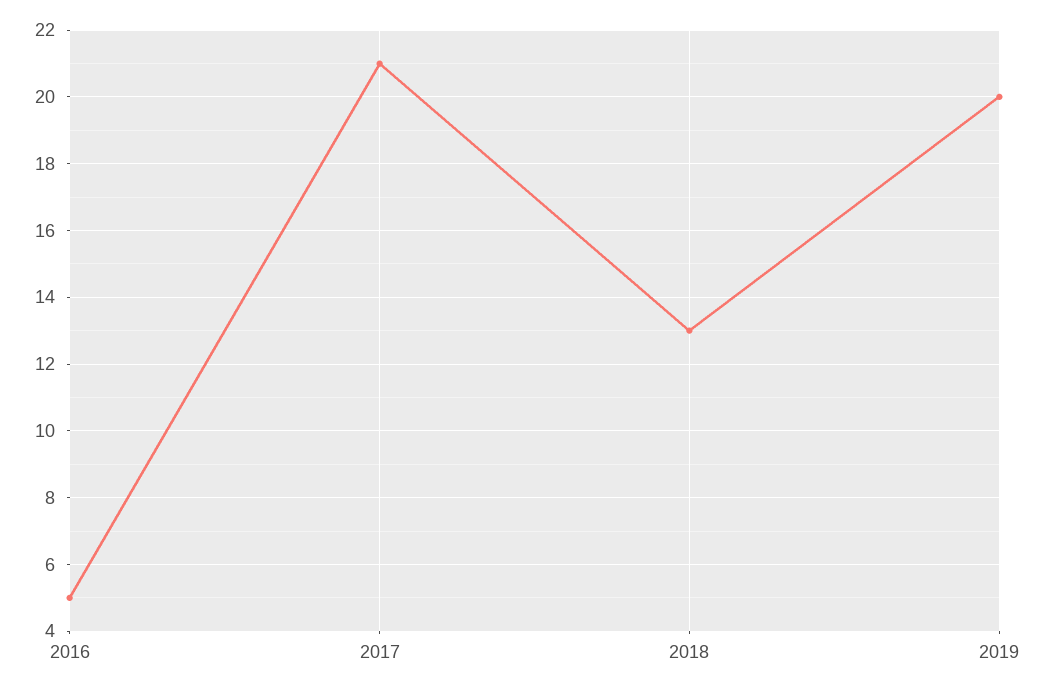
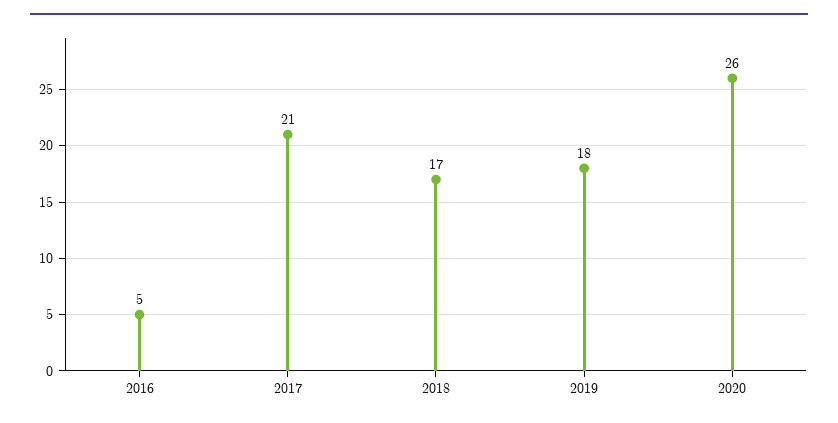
2018: 13 -> 17
2019: 20 -> 18
2020: none -> 26

